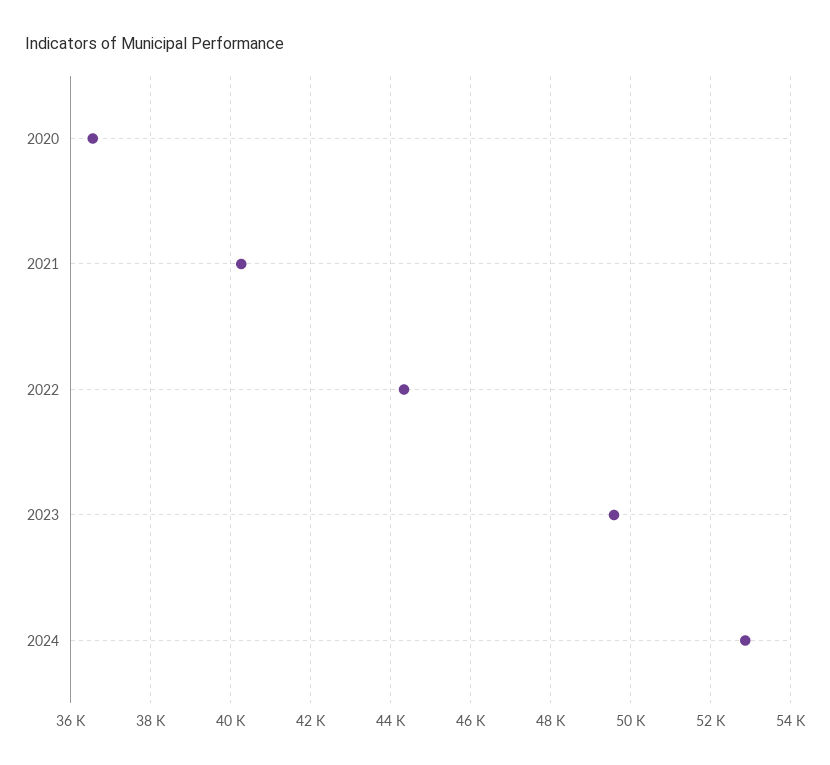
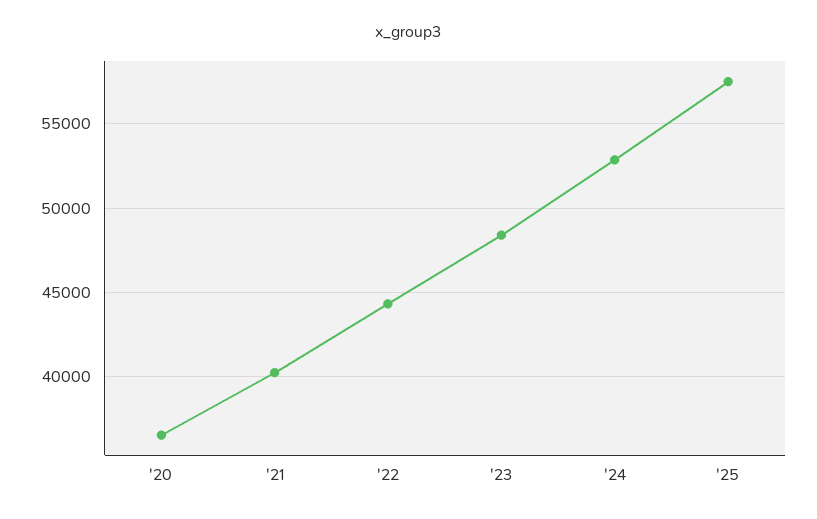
2023: 49600 -> 48500
'25: none -> 57500

